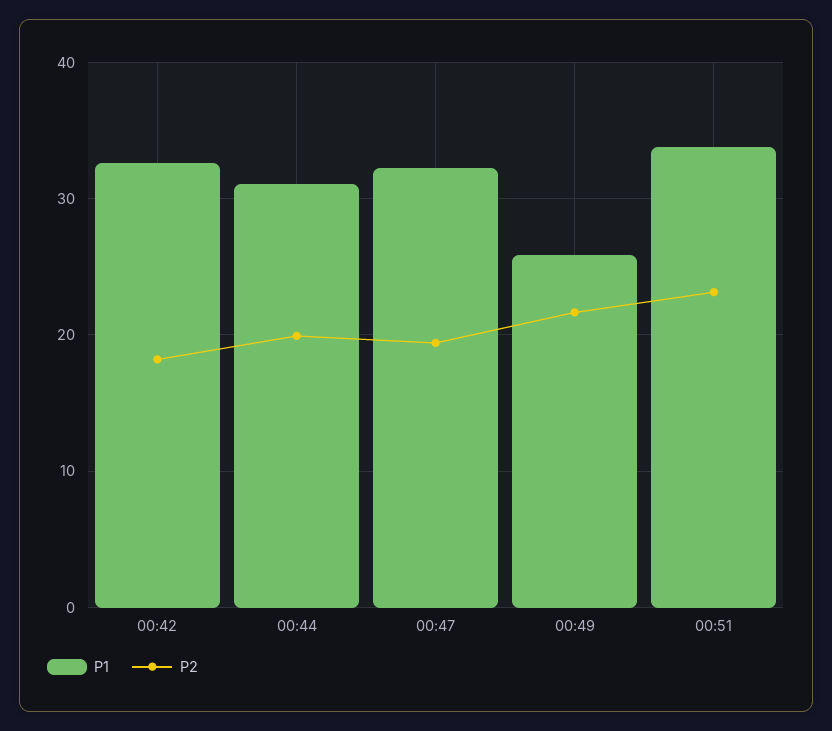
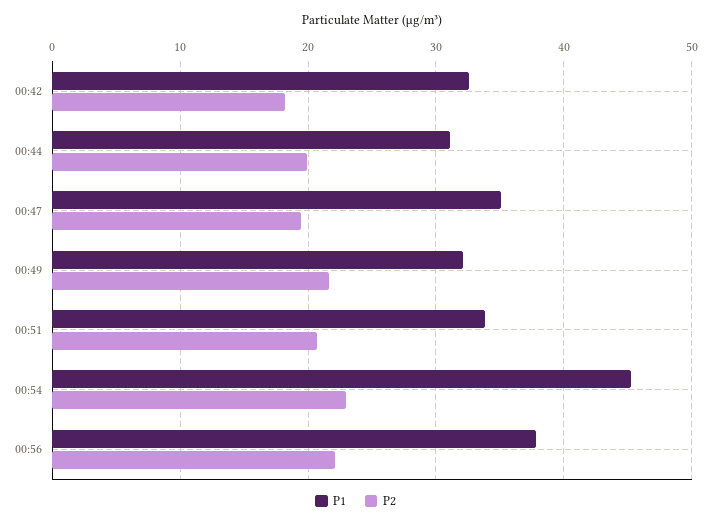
P1, 00:47: 32 -> 35
P1, 00:49: 26 -> 32
P2, 00:51: 23 -> 21
P1, 00:54: none -> 45
P2, 00:54: none -> 23
P1, 00:56: none -> 38
P2, 00:56: none -> 22

